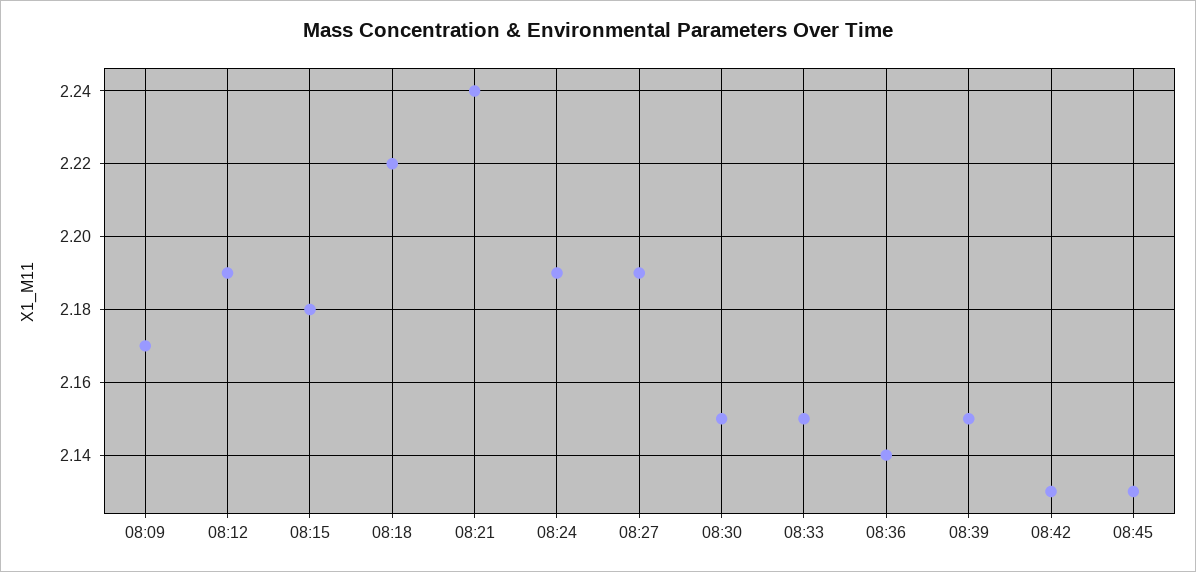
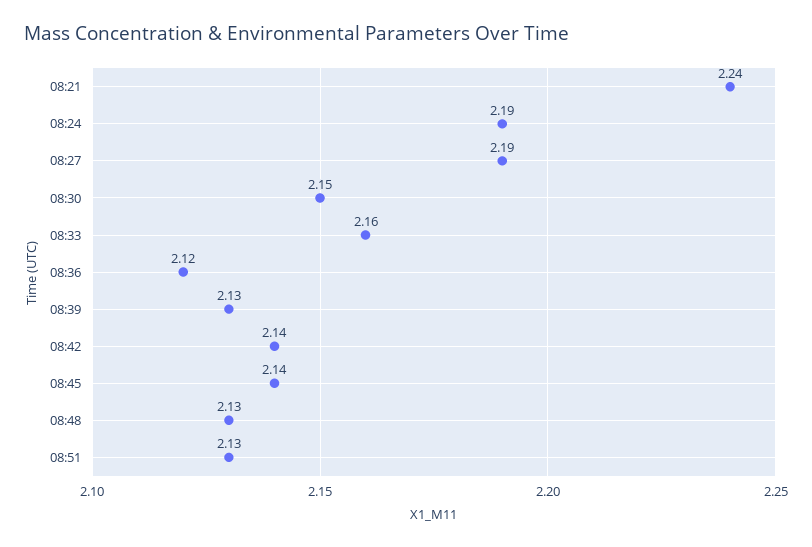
08:09: 2.17 -> none
08:12: 2.19 -> none
08:15: 2.18 -> none
08:18: 2.22 -> none
08:33: 2.15 -> 2.16
08:36: 2.14 -> 2.12
08:39: 2.15 -> 2.13
08:42: 2.13 -> 2.14
08:45: 2.13 -> 2.14
08:48: none -> 2.13
08:51: none -> 2.13

